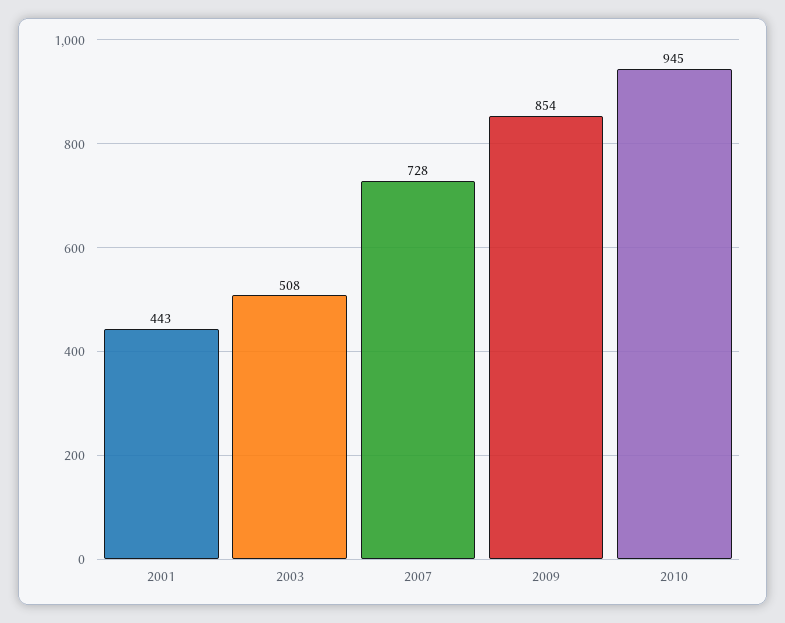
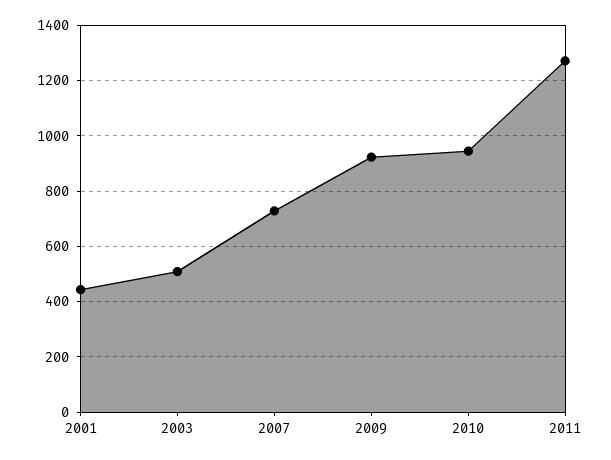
2009: 854 -> 925
2011: none -> 1275

